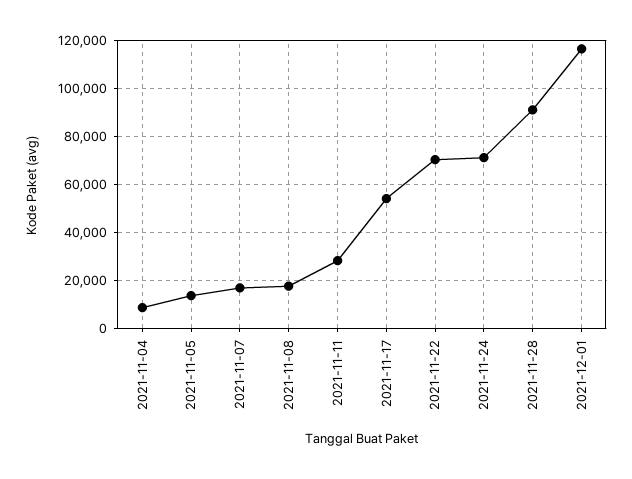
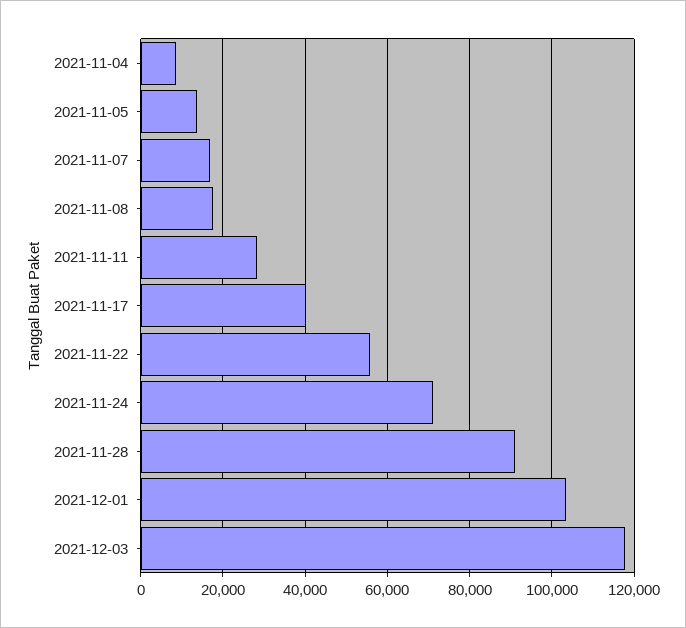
2021-11-17: 55000 -> 40000
2021-11-22: 70000 -> 56000
2021-12-01: 115000 -> 104000
2021-12-03: none -> 118000

